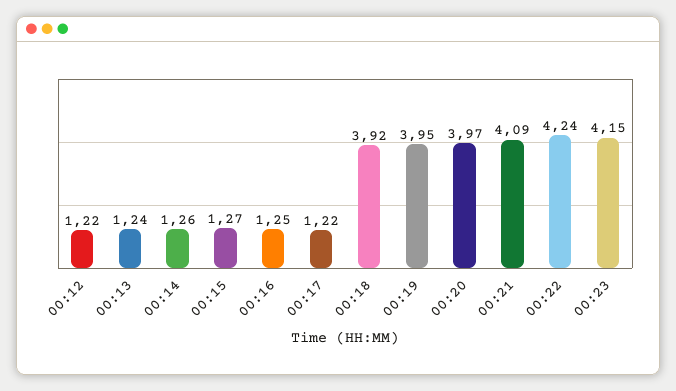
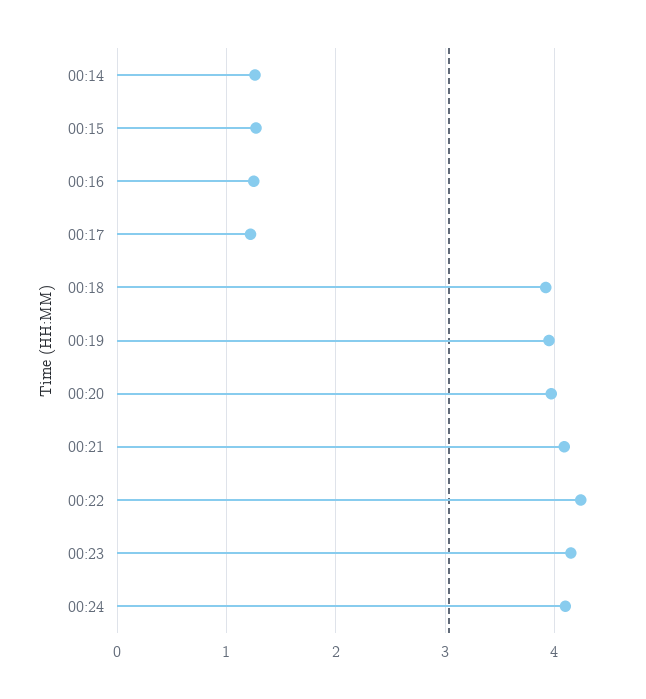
00:12: 1.22 -> none
00:13: 1.24 -> none
00:24: none -> 4.1

